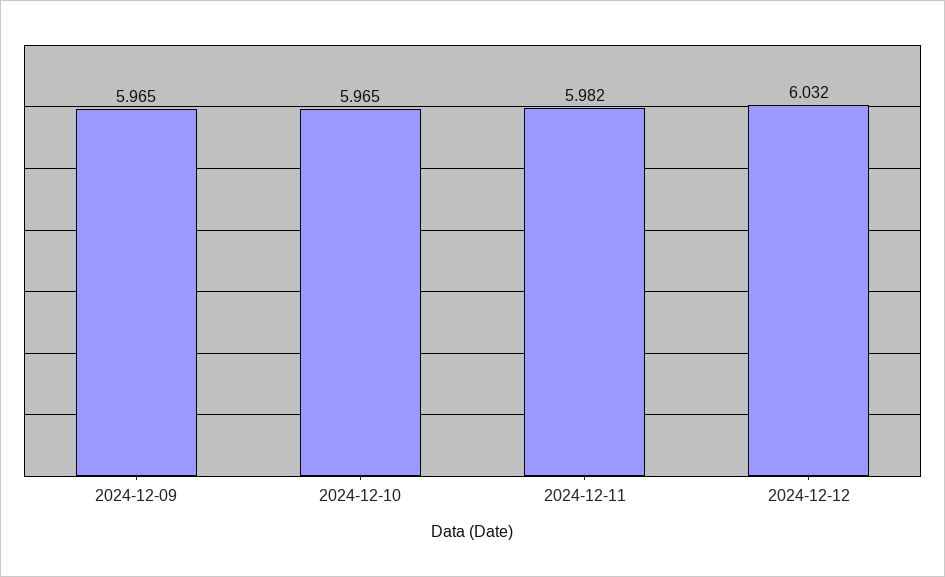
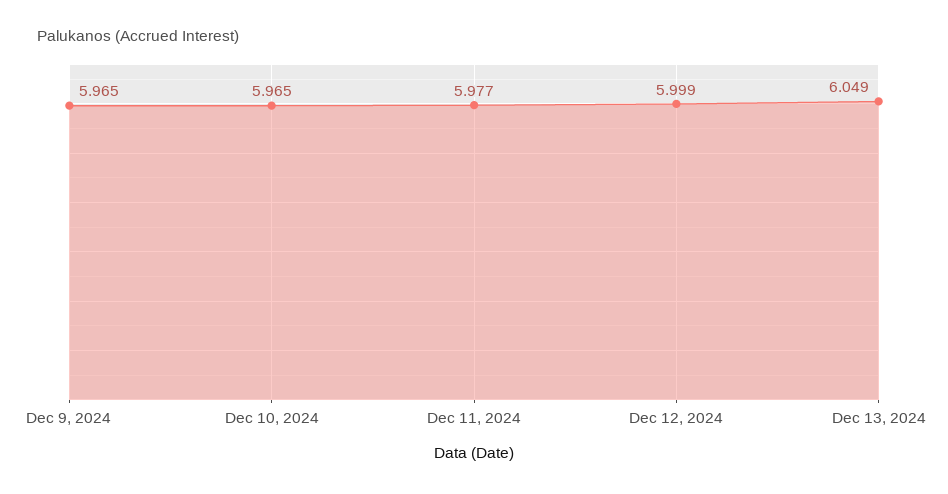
2024-12-11: 5.982 -> 5.977
2024-12-12: 6.032 -> 5.999
Dec 13, 2024: none -> 6.049

